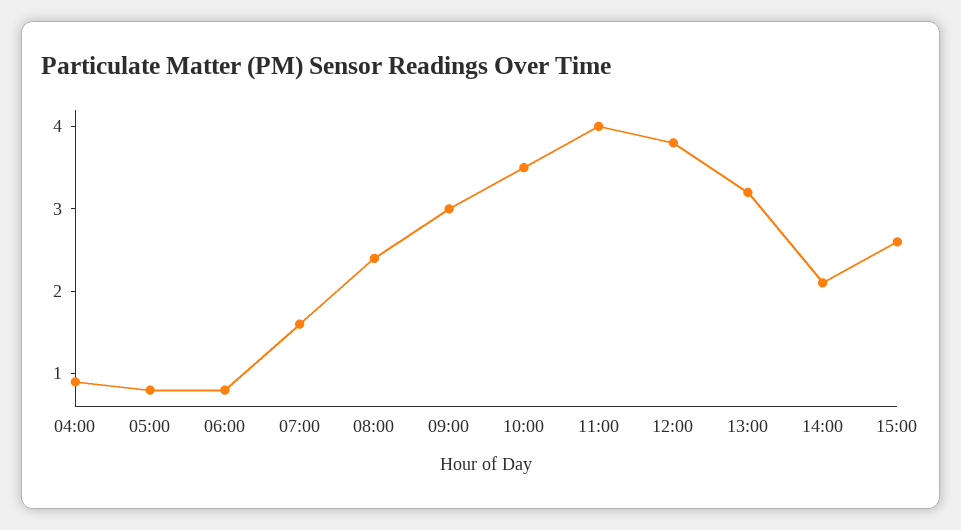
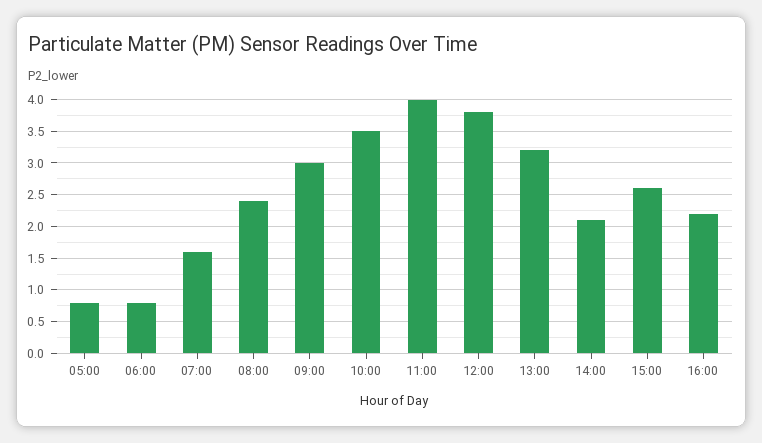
04:00: 0.9 -> none
16:00: none -> 2.2

